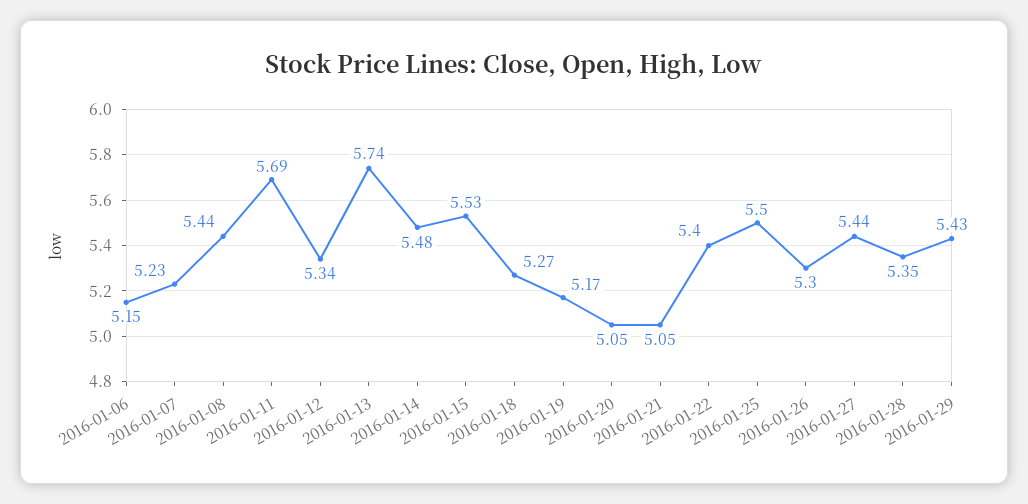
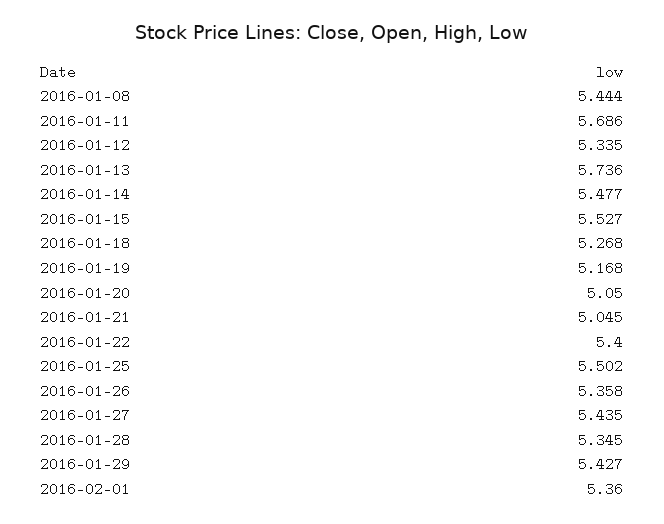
2016-01-06: 5.15 -> none
2016-01-07: 5.23 -> none
2016-01-26: 5.3 -> 5.358
2016-02-01: none -> 5.36

